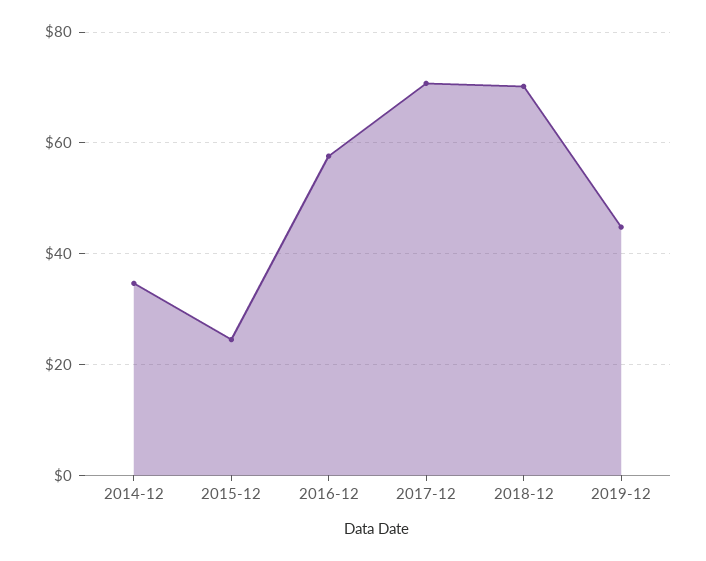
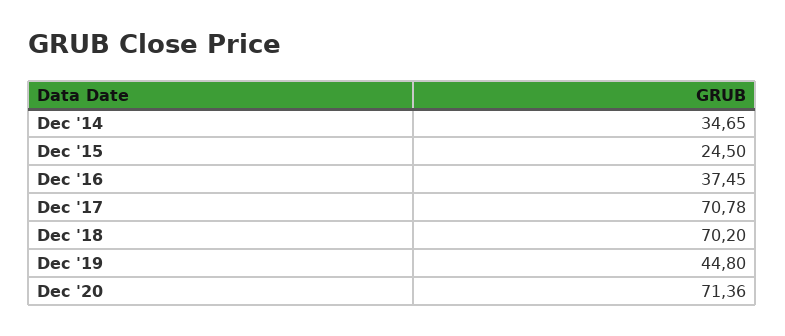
2016-12: 58 -> 37.45
Dec '20: none -> 71.36

